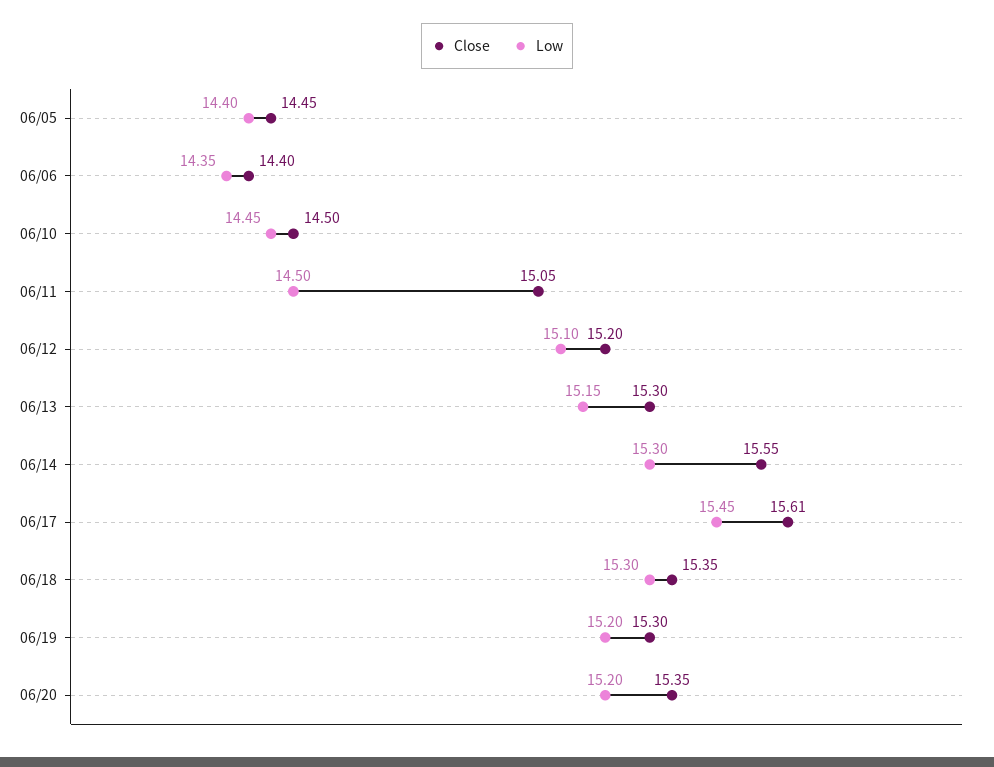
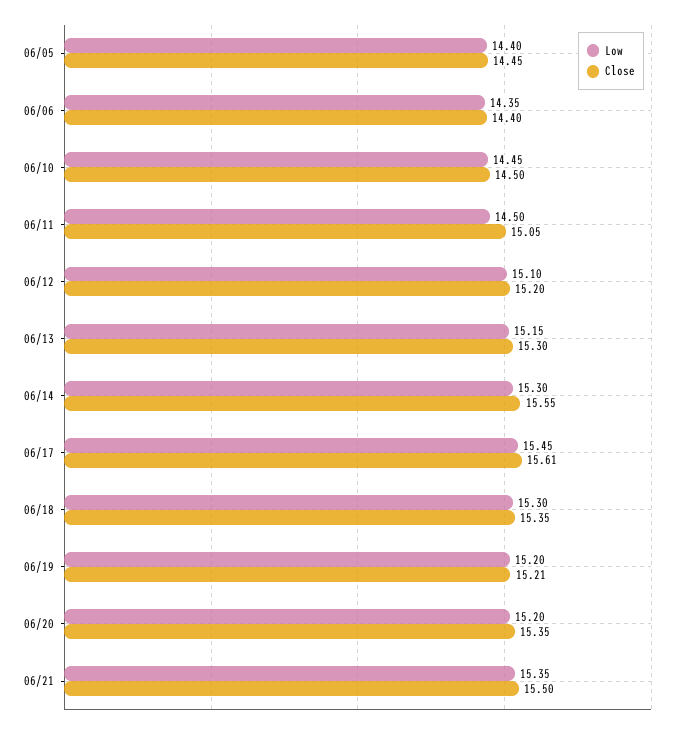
Close, 06/19: 15.3 -> 15.21
Low, 06/21: none -> 15.35
Close, 06/21: none -> 15.5

